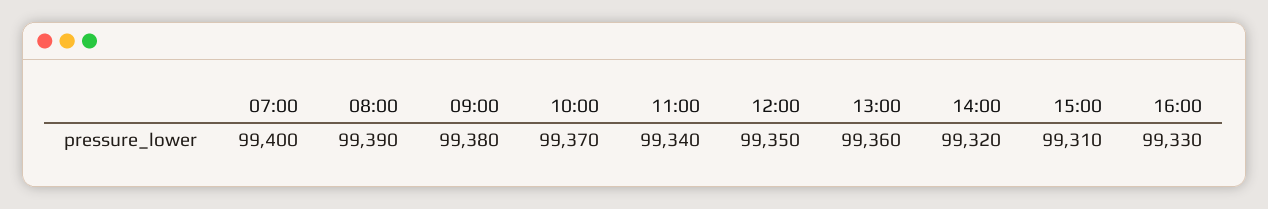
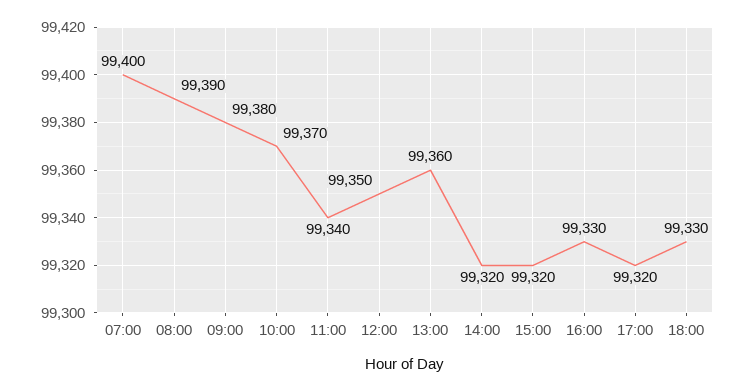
15:00: 99310 -> 99320
17:00: none -> 99320
18:00: none -> 99330

